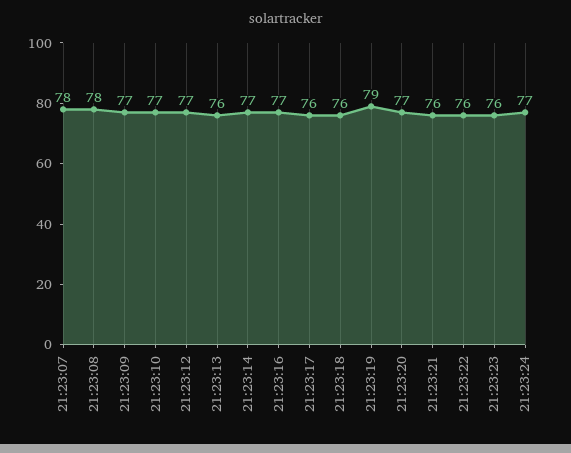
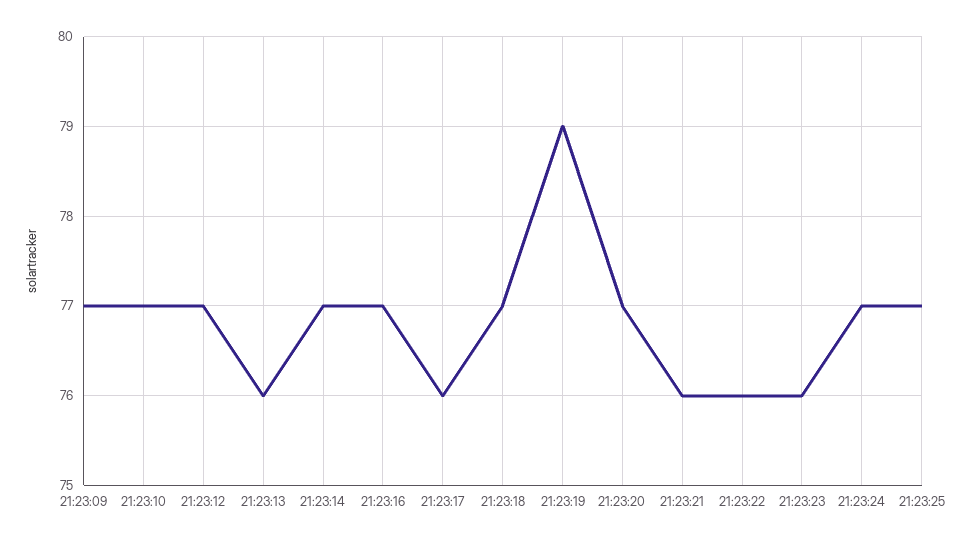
21:23:07: 78 -> none
21:23:08: 78 -> none
21:23:18: 76 -> 77
21:23:25: none -> 77

